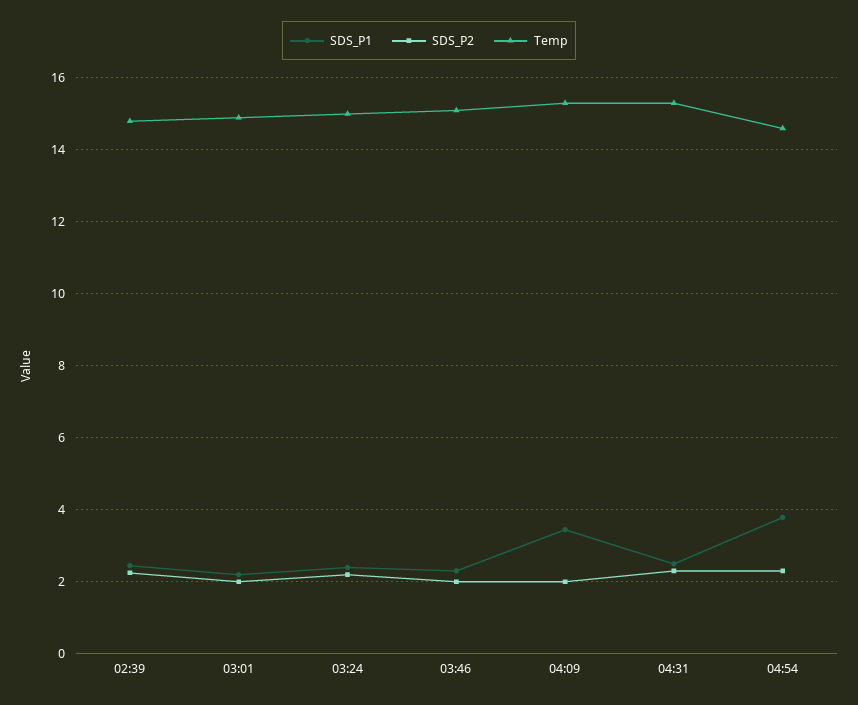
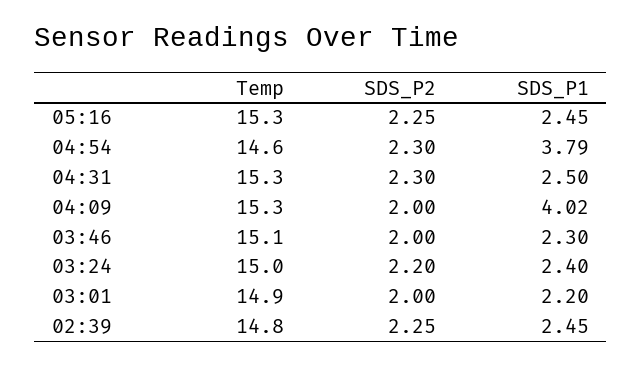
SDS_P1, 04:09: 3.4 -> 4.02
Temp, 05:16: none -> 15.3
SDS_P2, 05:16: none -> 2.25
SDS_P1, 05:16: none -> 2.45

